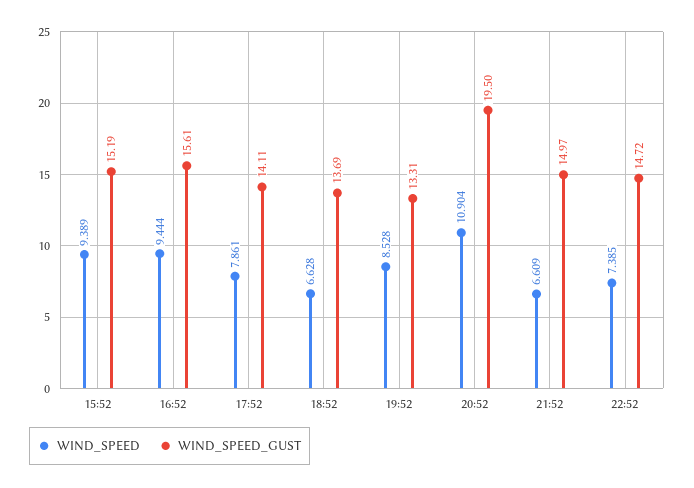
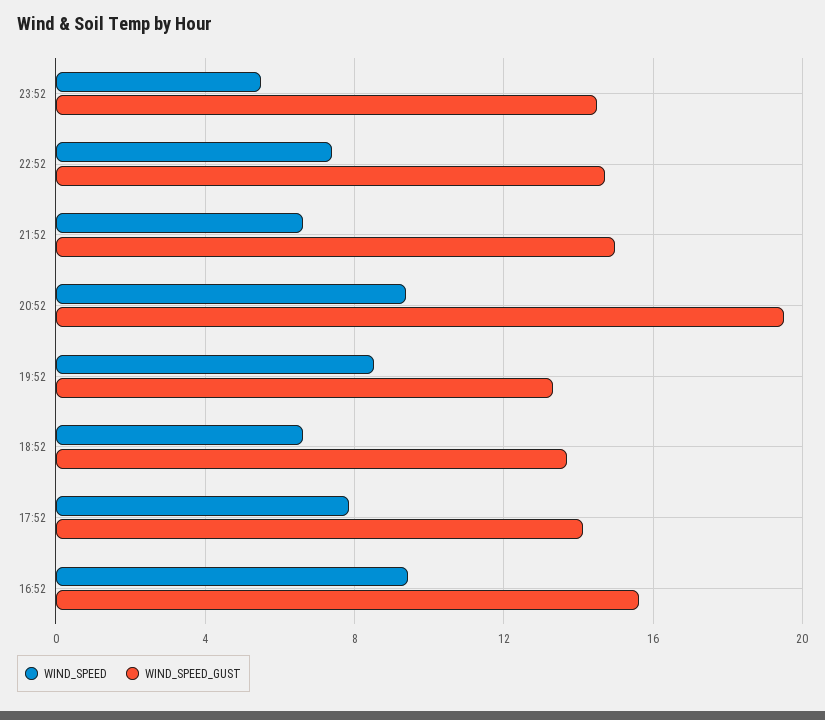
WIND_SPEED, 15:52: 9.389 -> none
WIND_SPEED_GUST, 15:52: 15.19 -> none
WIND_SPEED, 20:52: 10.904 -> 9.5
WIND_SPEED, 23:52: none -> 5.5
WIND_SPEED_GUST, 23:52: none -> 14.5

